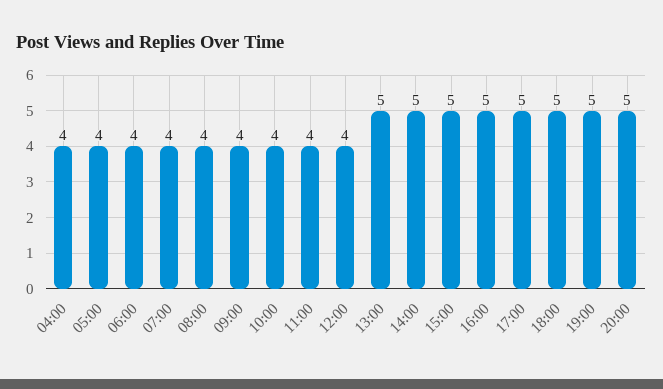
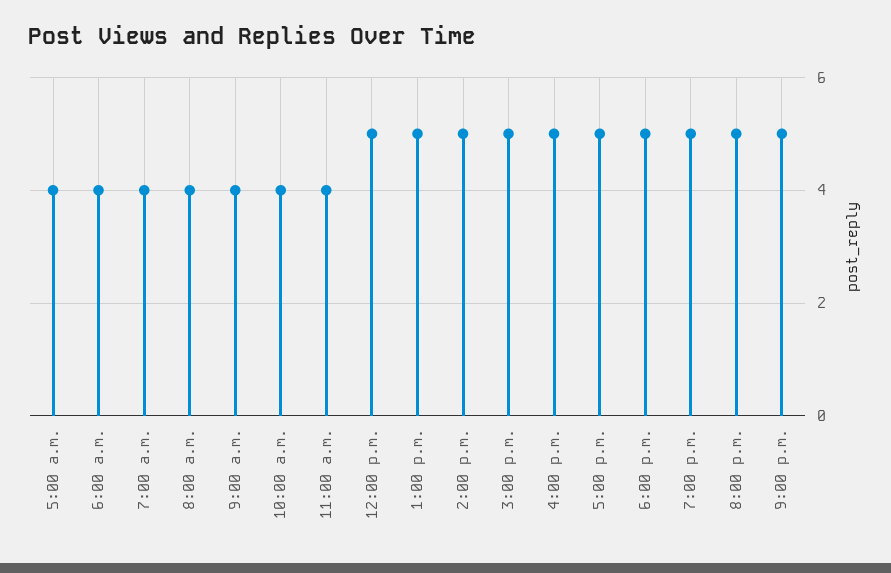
04:00: 4 -> none
12:00: 4 -> 5
9:00 p.m.: none -> 5

